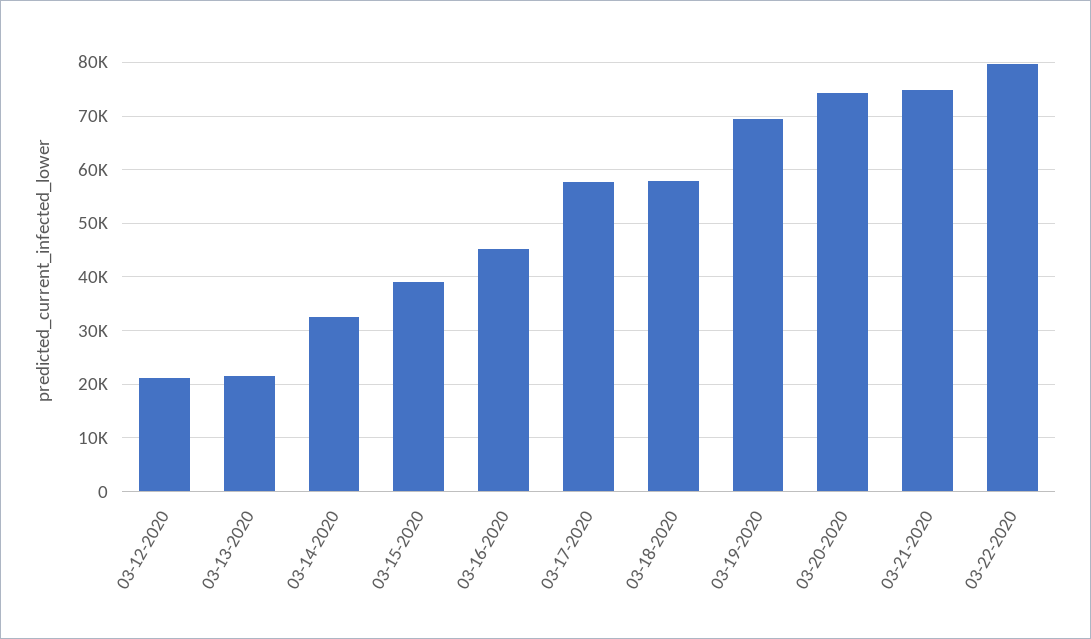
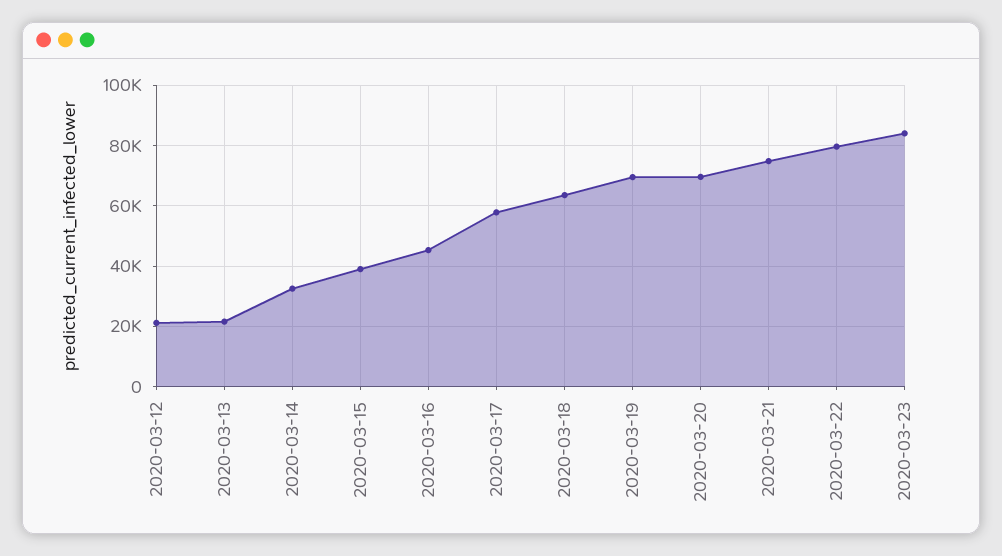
03-18-2020: 58000 -> 64000
03-20-2020: 74000 -> 70000
2020-03-23: none -> 84000

